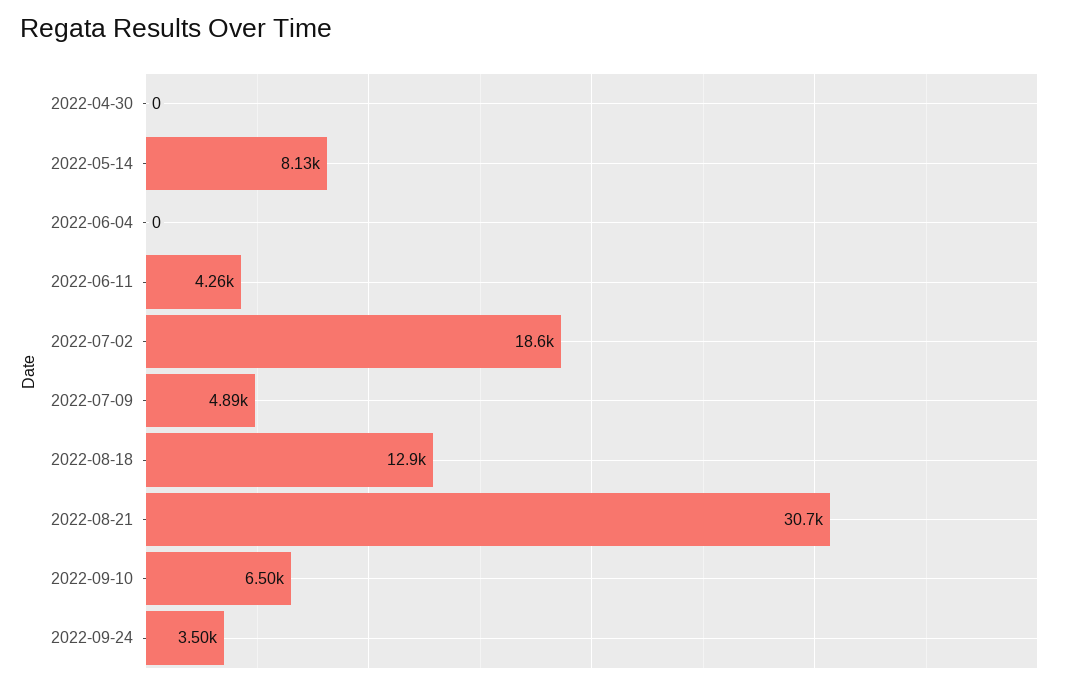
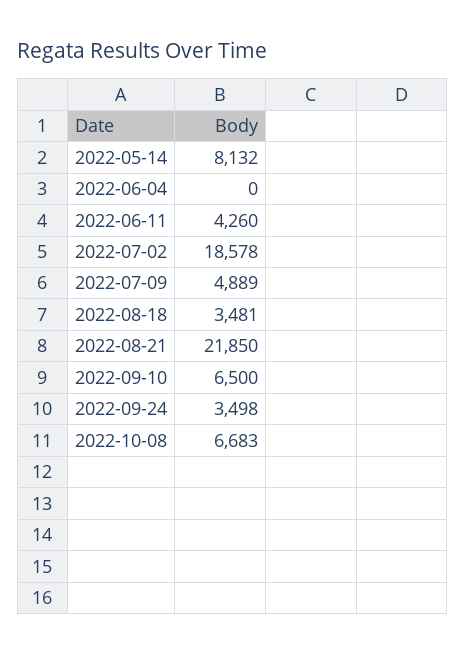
2022-04-30: 0 -> none
2022-08-18: 12900 -> 3481
2022-08-21: 30700 -> 21850
2022-10-08: none -> 6683

